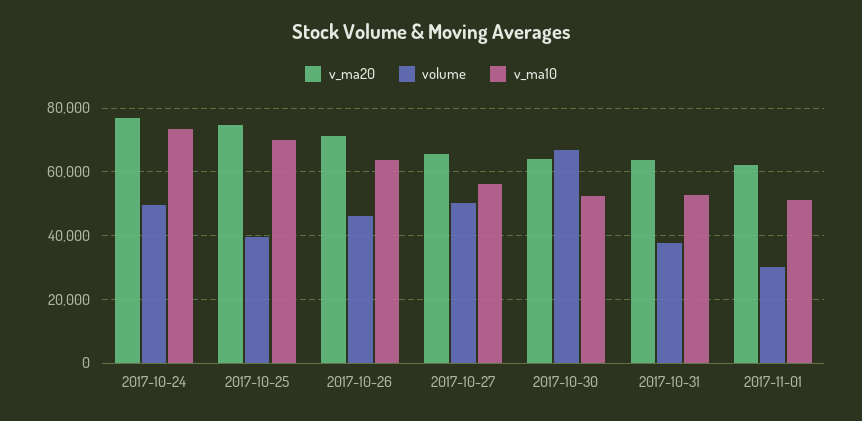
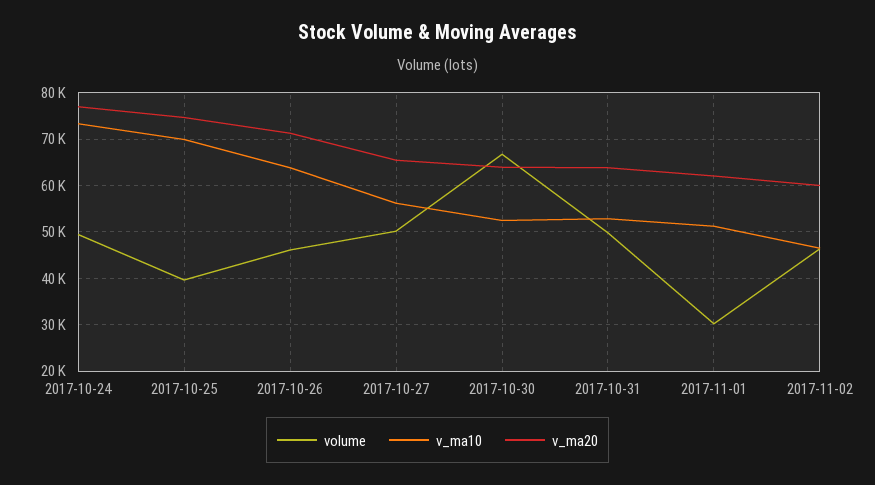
volume, 2017-10-31: 38000 -> 50000
volume, 2017-11-02: none -> 46000
v_ma10, 2017-11-02: none -> 46000
v_ma20, 2017-11-02: none -> 60000

